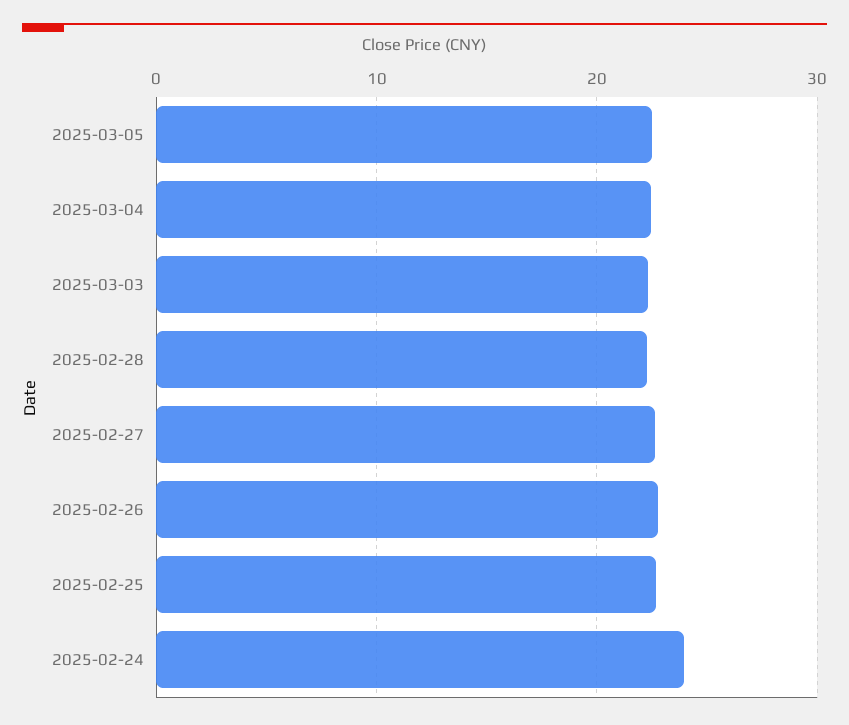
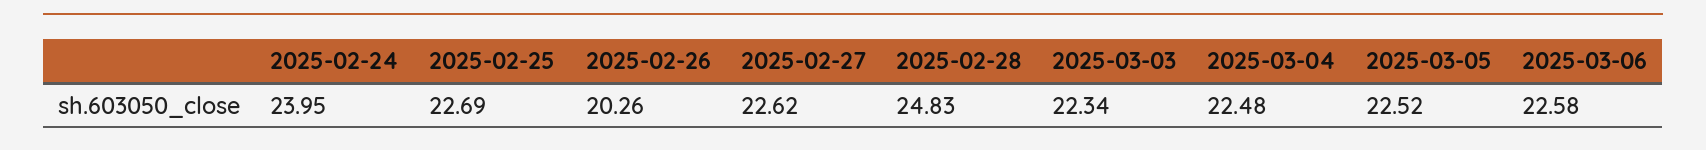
2025-02-28: 22 -> 24.83
2025-02-26: 23 -> 20.26
2025-03-06: none -> 22.58

